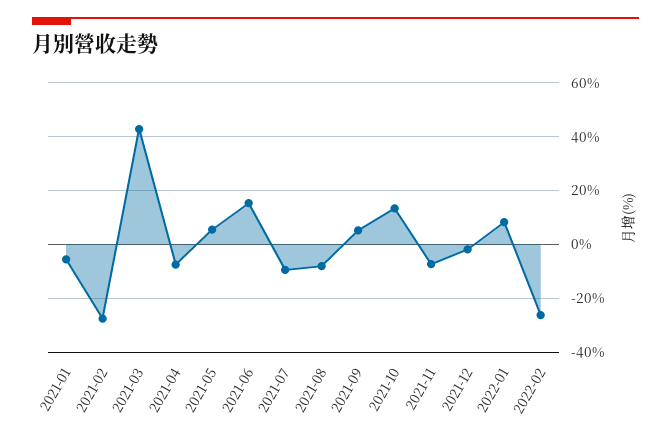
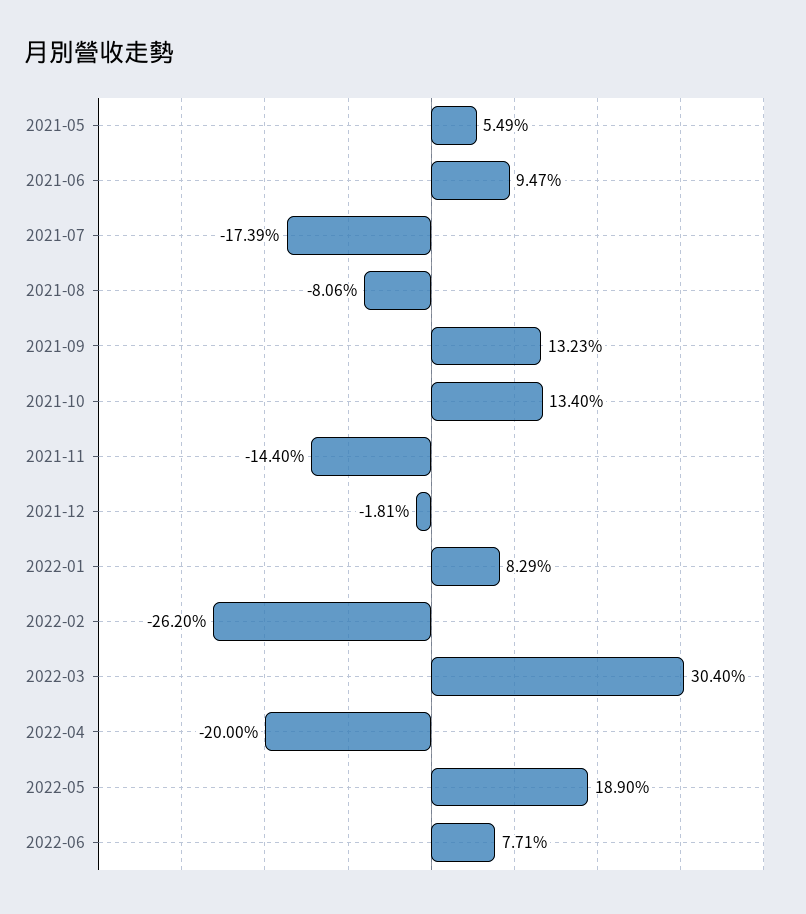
2021-01: -5 -> none
2021-02: -27.5 -> none
2021-03: 42.5 -> none
2021-04: -7.5 -> none
2021-06: 15 -> 9.47
2021-07: -10 -> -17.39
2021-09: 5 -> 13.23
2021-11: -7.5 -> -14.4
2022-03: none -> 30.4
2022-04: none -> -20
2022-05: none -> 18.9
2022-06: none -> 7.71

